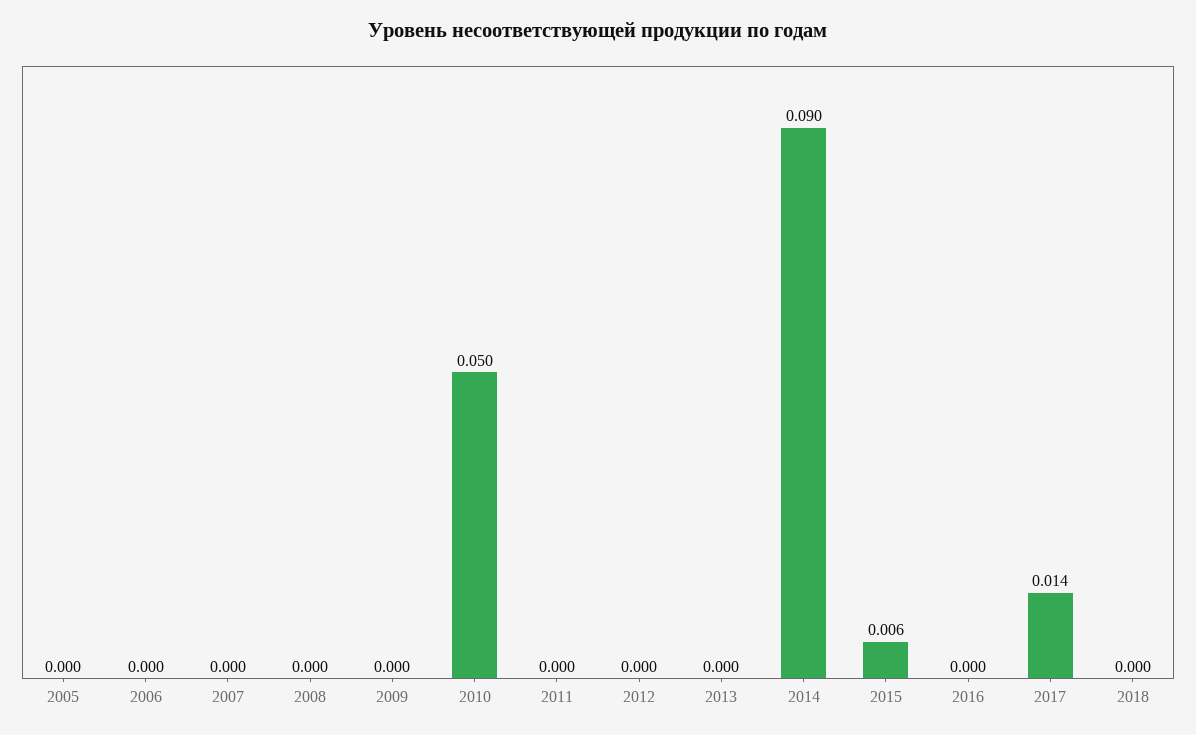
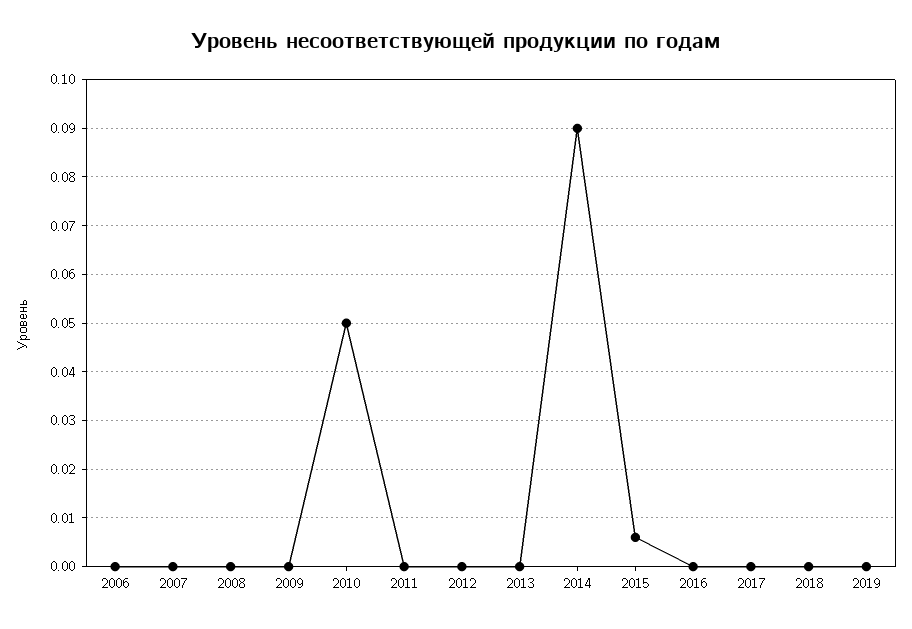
2005: 0 -> none
2017: 0.014 -> 0
2019: none -> 0

